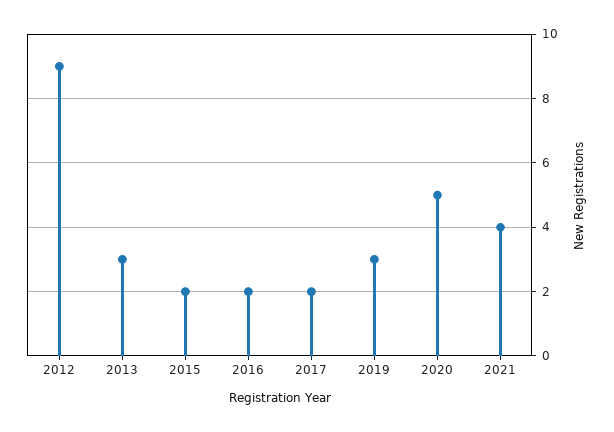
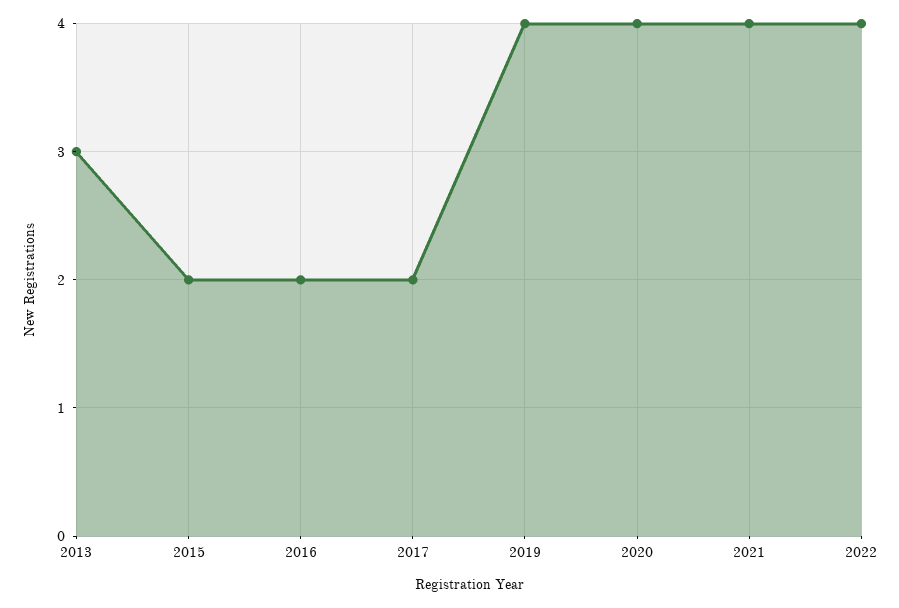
2012: 9 -> none
2019: 3 -> 4
2020: 5 -> 4
2022: none -> 4

